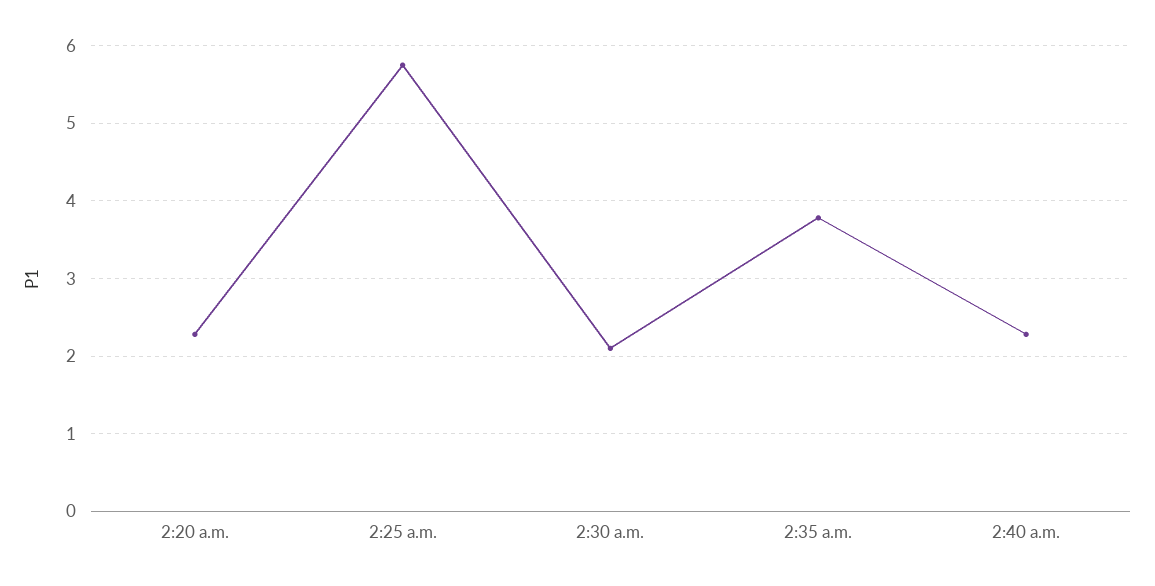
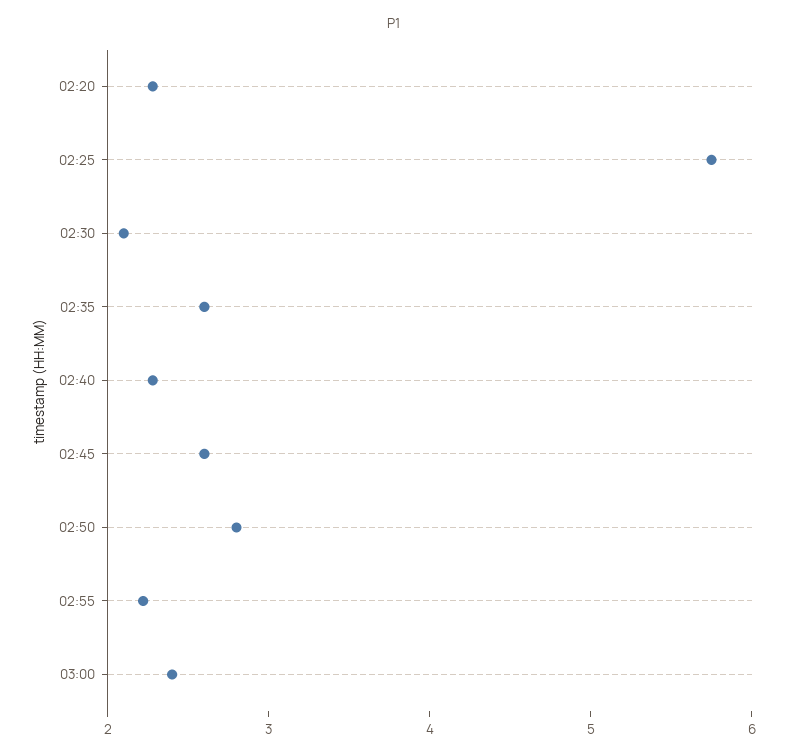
2:35 a.m.: 3.8 -> 2.6
02:45: none -> 2.6
02:50: none -> 2.8
02:55: none -> 2.2
03:00: none -> 2.4

